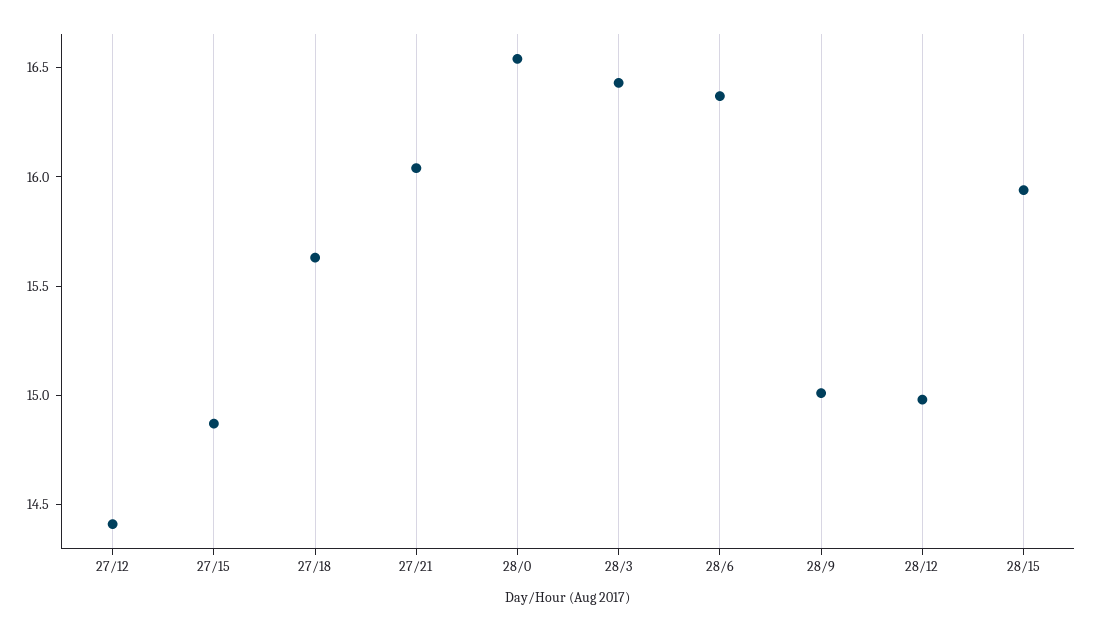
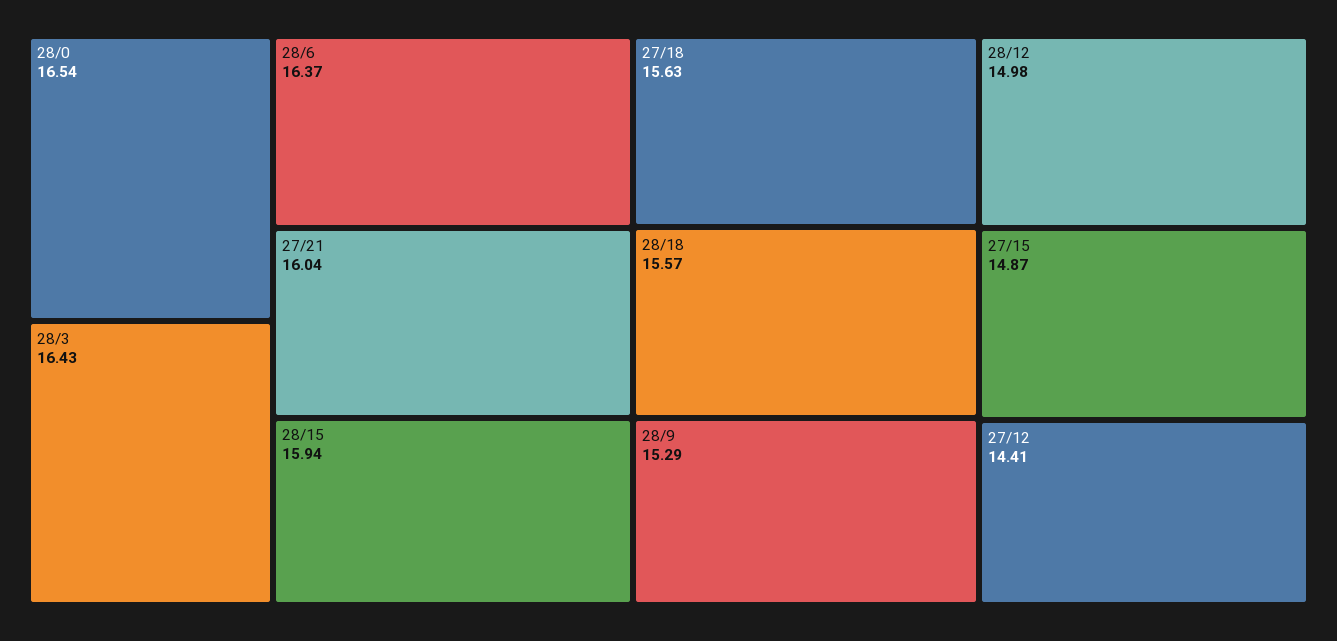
28/9: 15 -> 15.29
28/18: none -> 15.57

